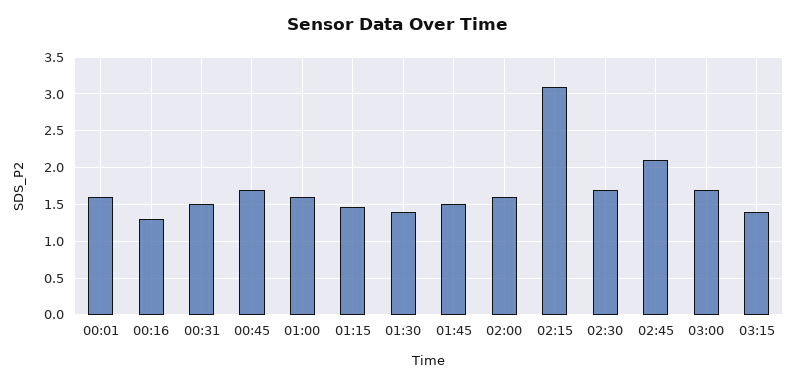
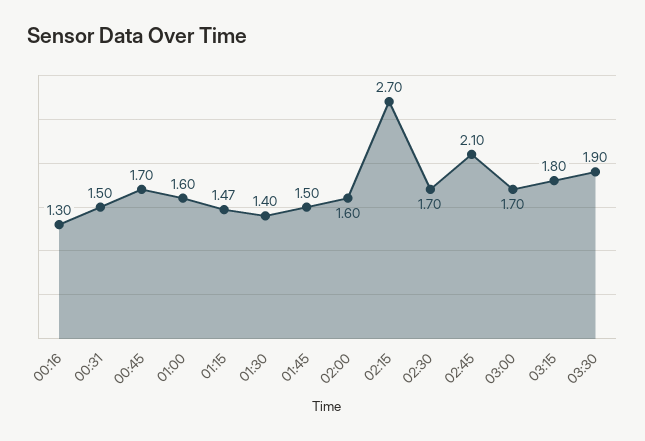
00:01: 1.6 -> none
02:15: 3.1 -> 2.7
03:15: 1.4 -> 1.8
03:30: none -> 1.9

